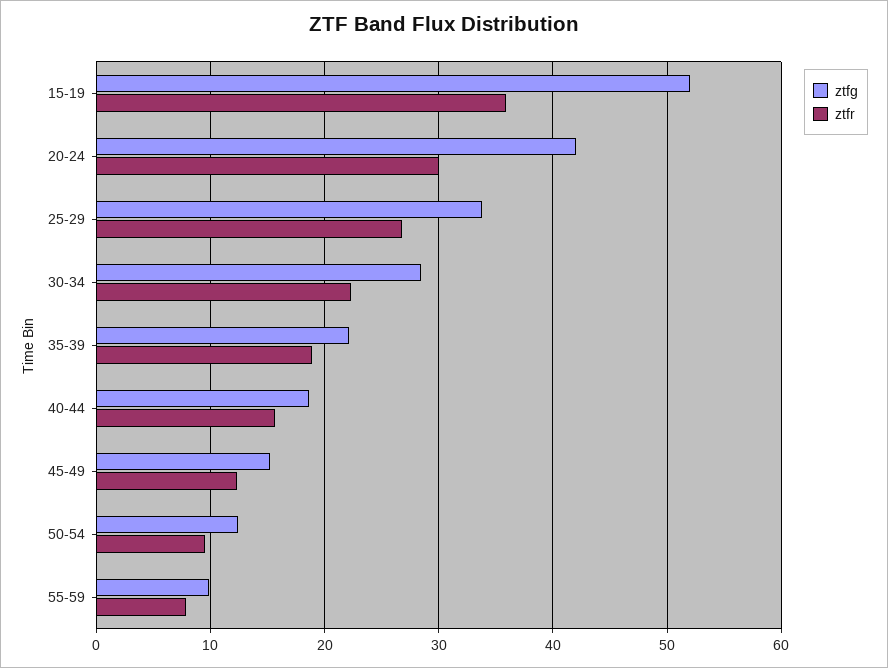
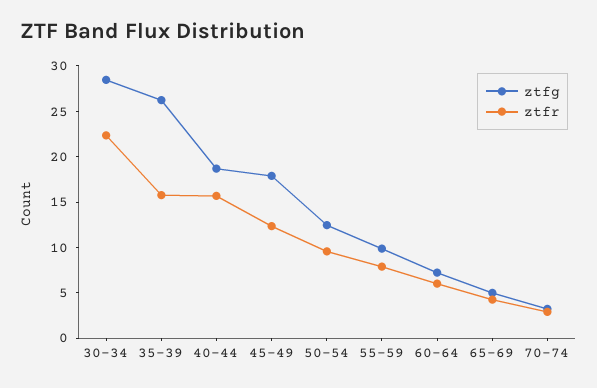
ztfg, 15-19: 52 -> none
ztfr, 15-19: 36 -> none
ztfg, 20-24: 42 -> none
ztfr, 20-24: 30 -> none
ztfg, 25-29: 34 -> none
ztfr, 25-29: 27 -> none
ztfg, 35-39: 22 -> 26
ztfr, 35-39: 19 -> 16
ztfg, 45-49: 15 -> 18
ztfg, 60-64: none -> 7
ztfr, 60-64: none -> 6
ztfg, 65-69: none -> 5
ztfr, 65-69: none -> 4
ztfg, 70-74: none -> 3
ztfr, 70-74: none -> 3

